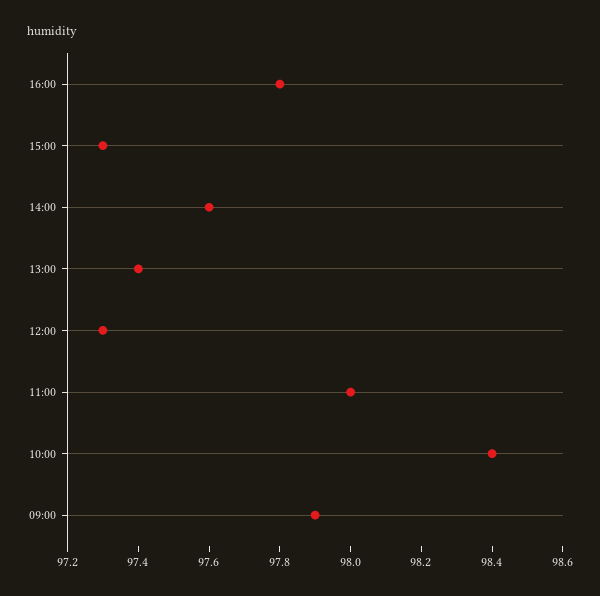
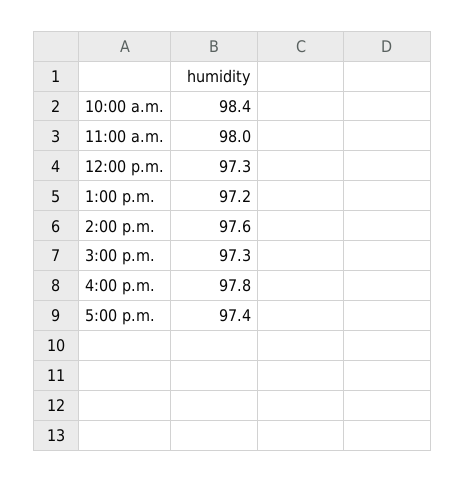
13:00: 97.4 -> 97.2
09:00: 97.9 -> none
5:00 p.m.: none -> 97.4

